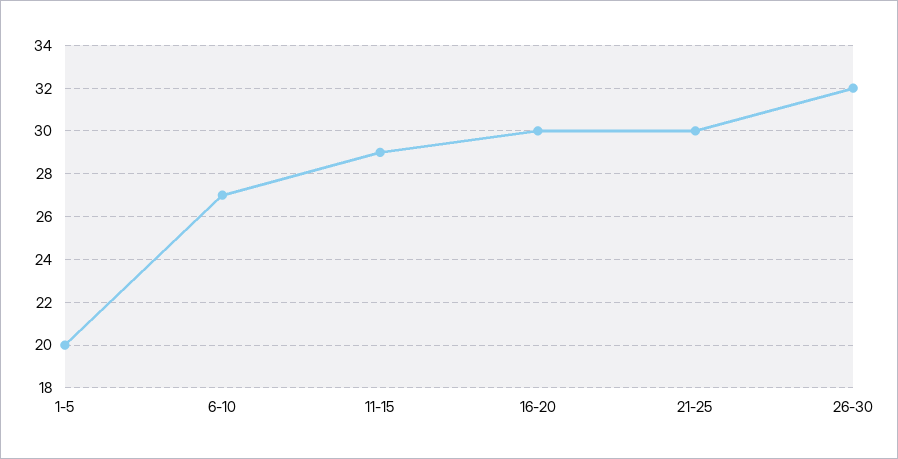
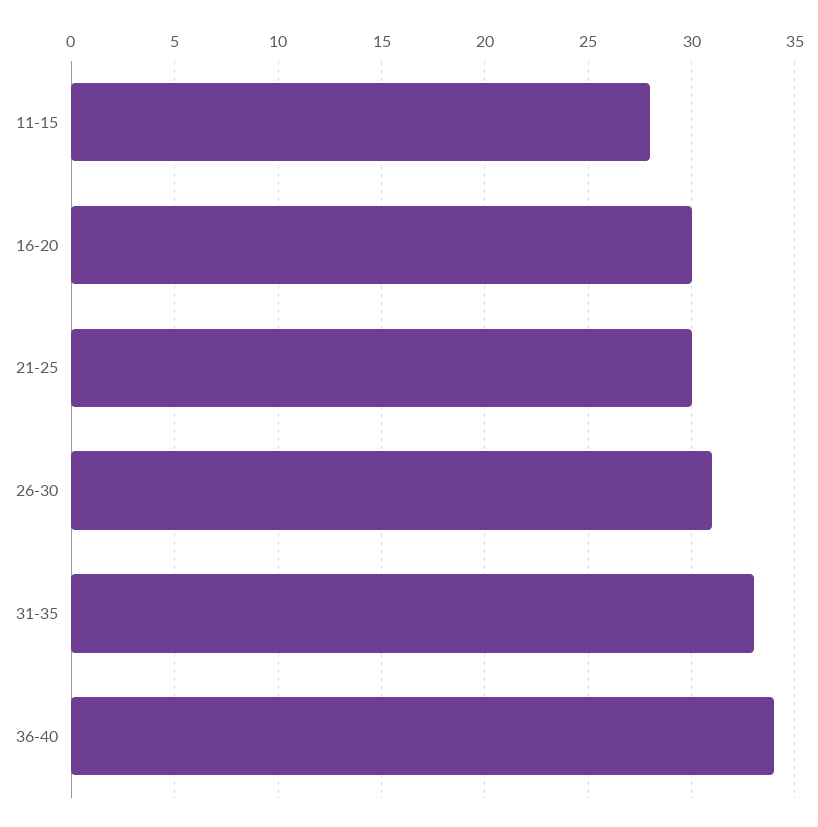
1-5: 20 -> none
6-10: 27 -> none
11-15: 29 -> 28
26-30: 32 -> 31
31-35: none -> 33
36-40: none -> 34

